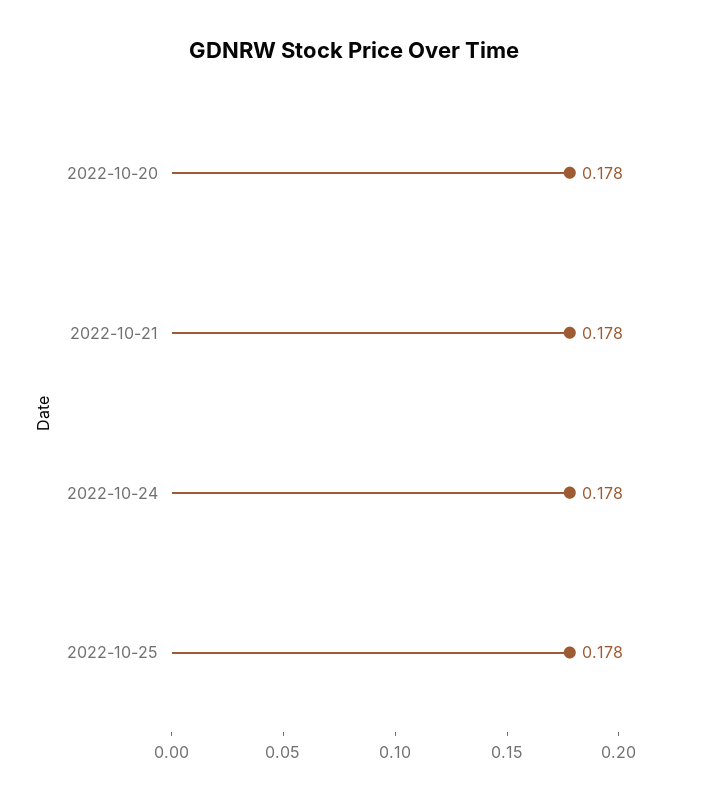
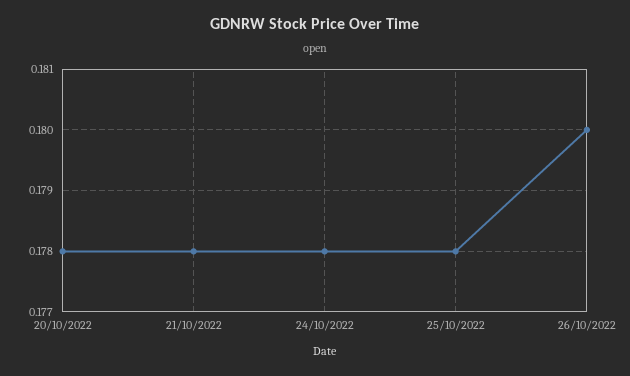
26/10/2022: none -> 0.18

